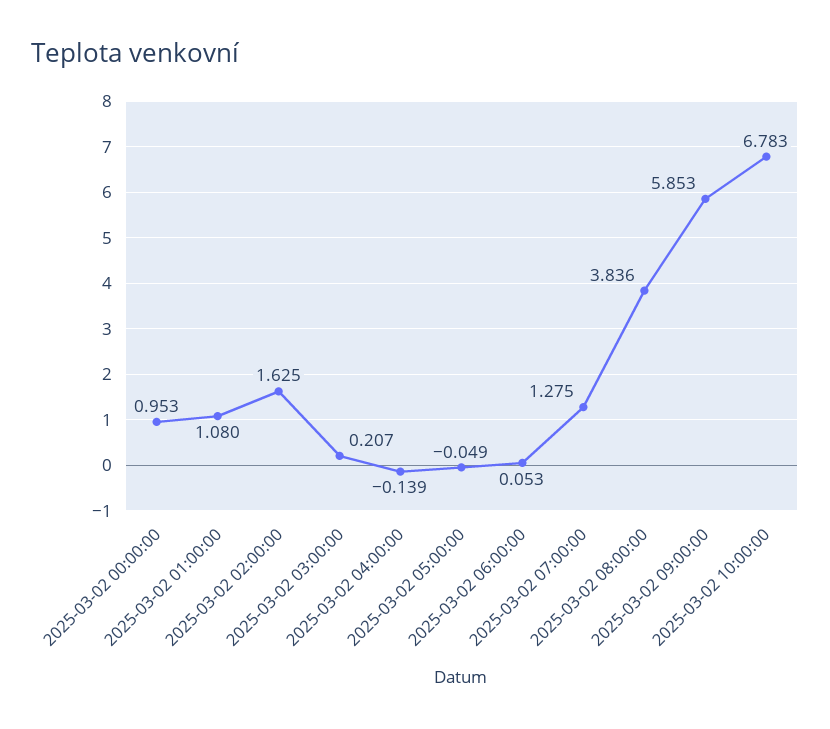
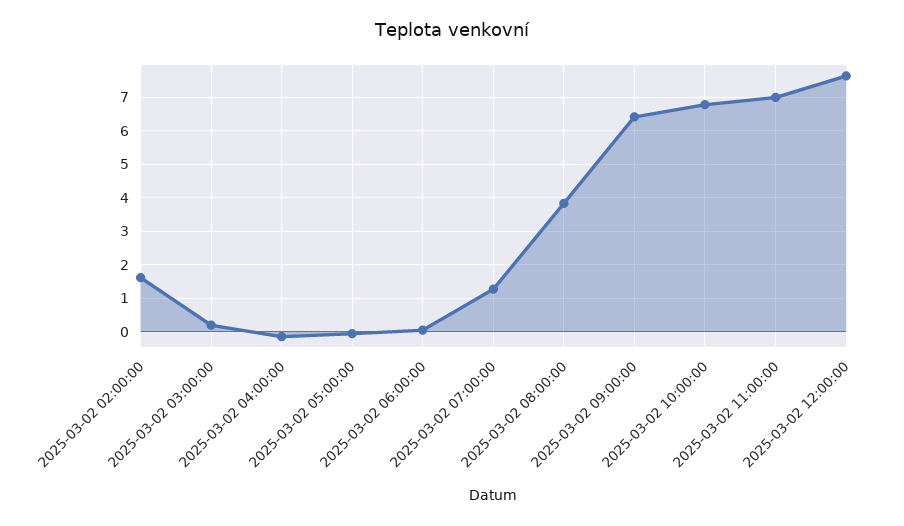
2025-03-02 00:00:00: 0.953 -> none
2025-03-02 01:00:00: 1.08 -> none
2025-03-02 09:00:00: 5.853 -> 6.4
2025-03-02 11:00:00: none -> 7
2025-03-02 12:00:00: none -> 7.6

